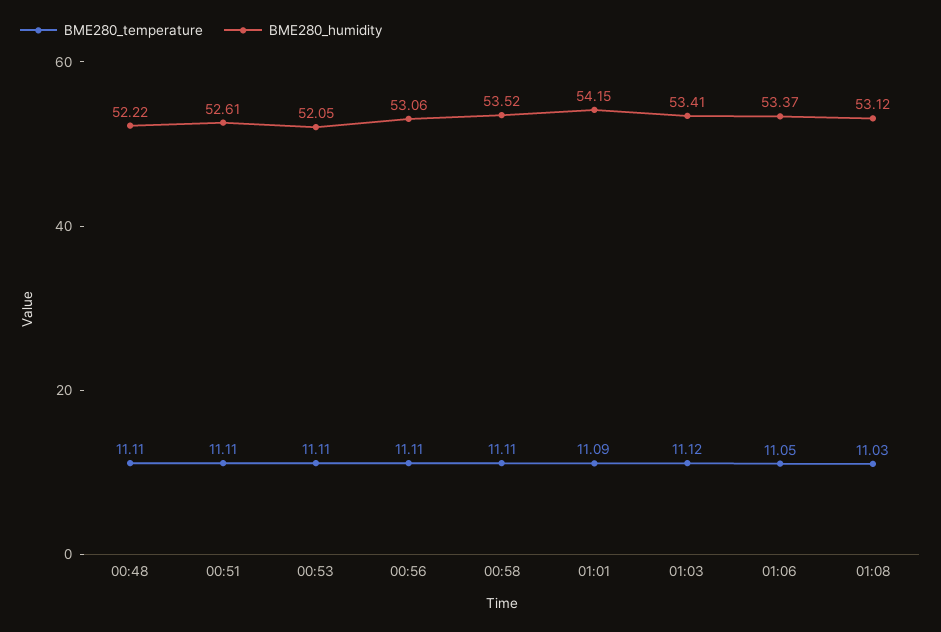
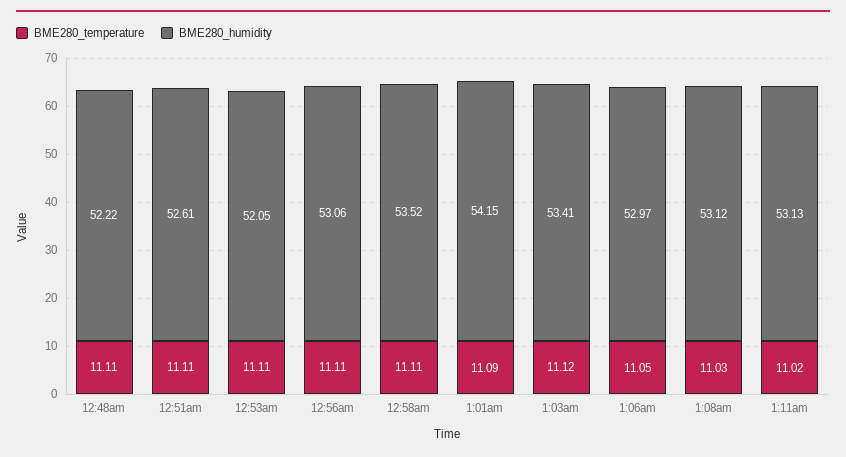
BME280_humidity, 01:06: 53.37 -> 52.97
BME280_temperature, 1:11am: none -> 11.02
BME280_humidity, 1:11am: none -> 53.13

